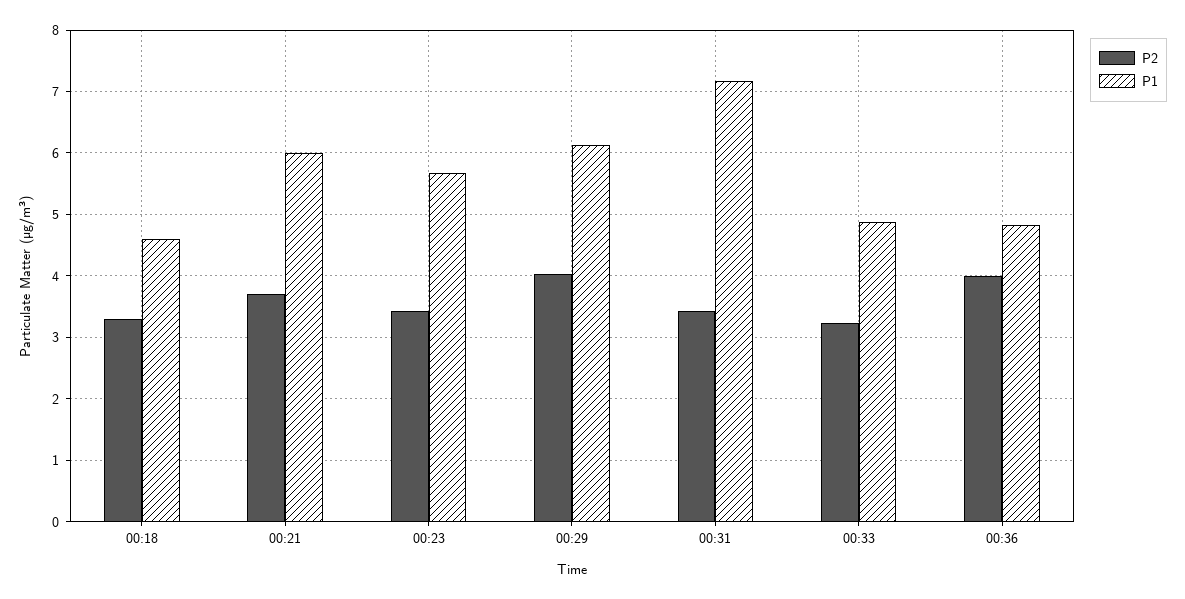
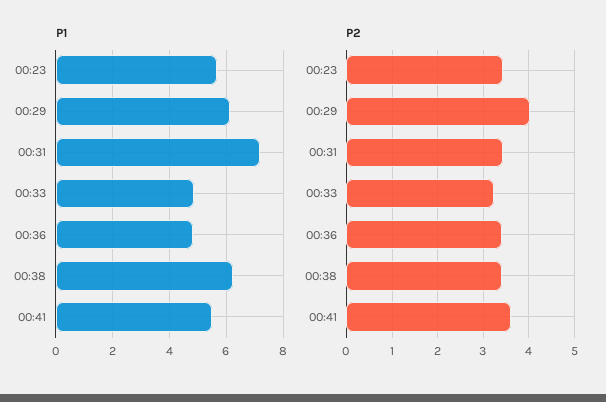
P2, 00:18: 3.3 -> none
P1, 00:18: 4.6 -> none
P2, 00:21: 3.7 -> none
P1, 00:21: 6 -> none
P2, 00:36: 4 -> 3.4
P1, 00:38: none -> 6.25
P1, 00:41: none -> 5.5
P2, 00:38: none -> 3.4
P2, 00:41: none -> 3.6

